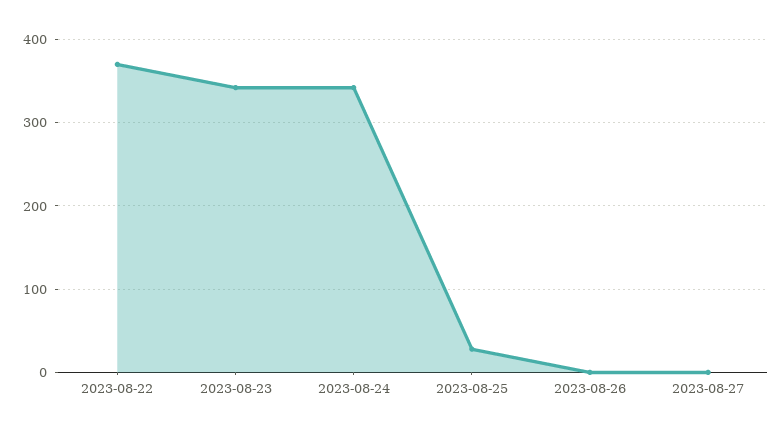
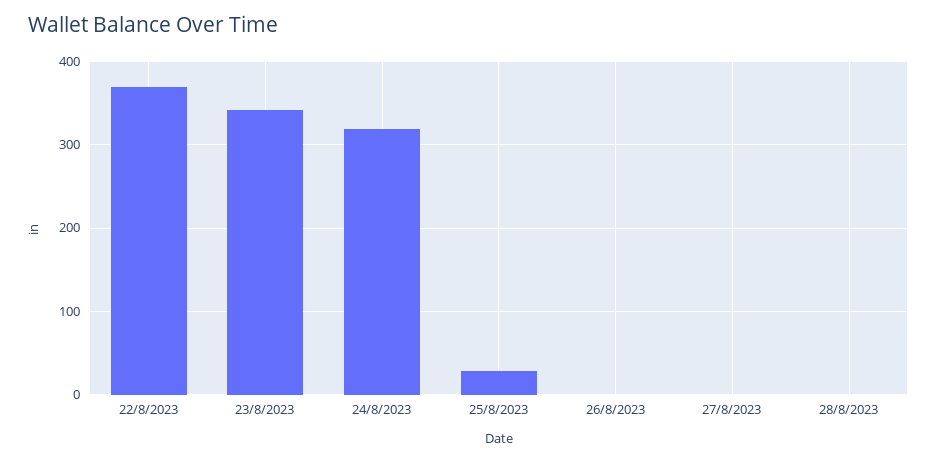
2023-08-24: 340 -> 320
28/8/2023: none -> 0

